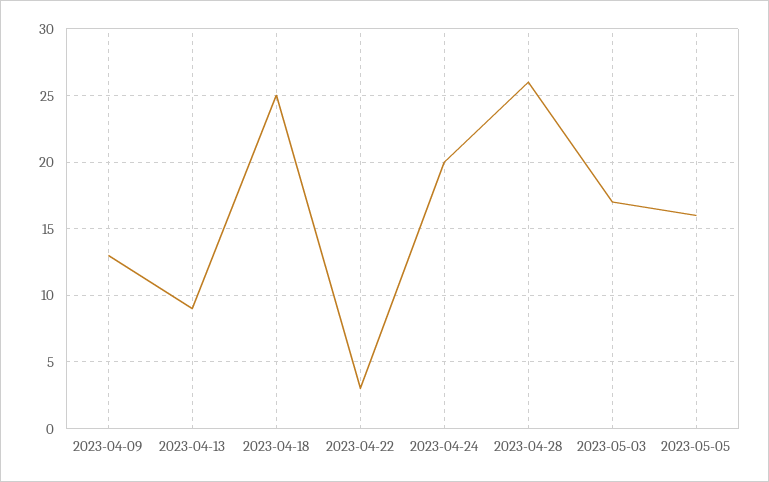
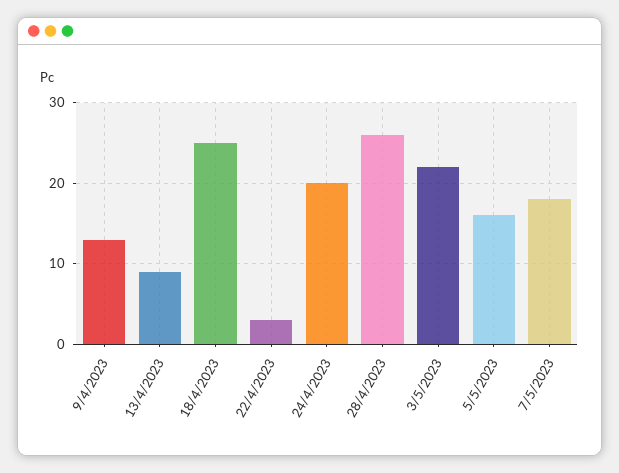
2023-05-03: 17 -> 22
7/5/2023: none -> 18

